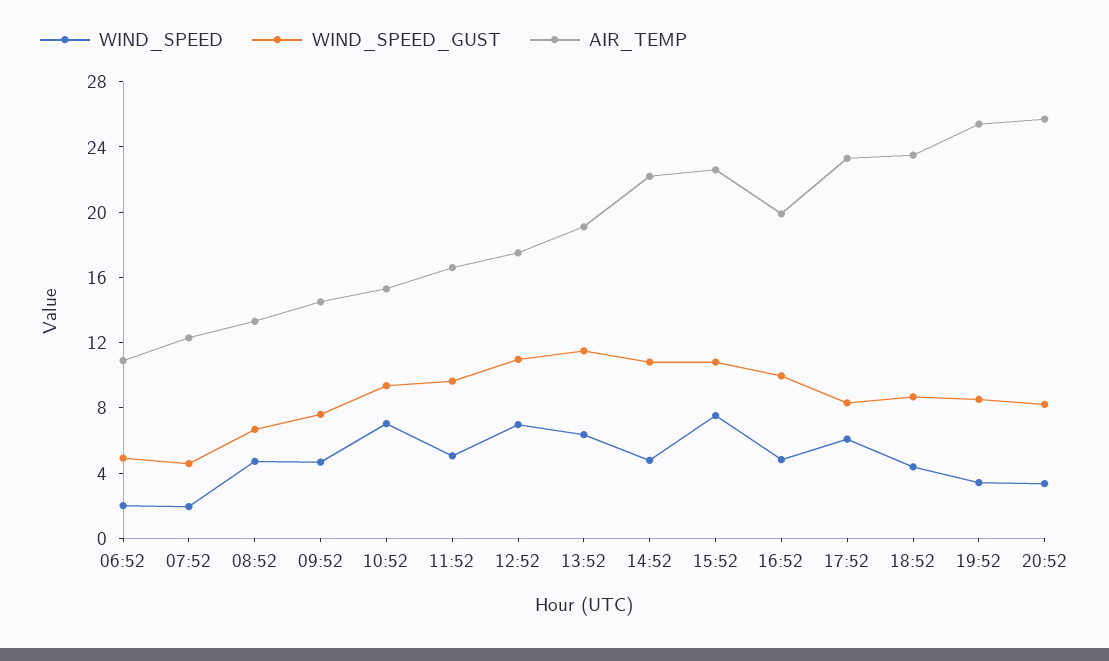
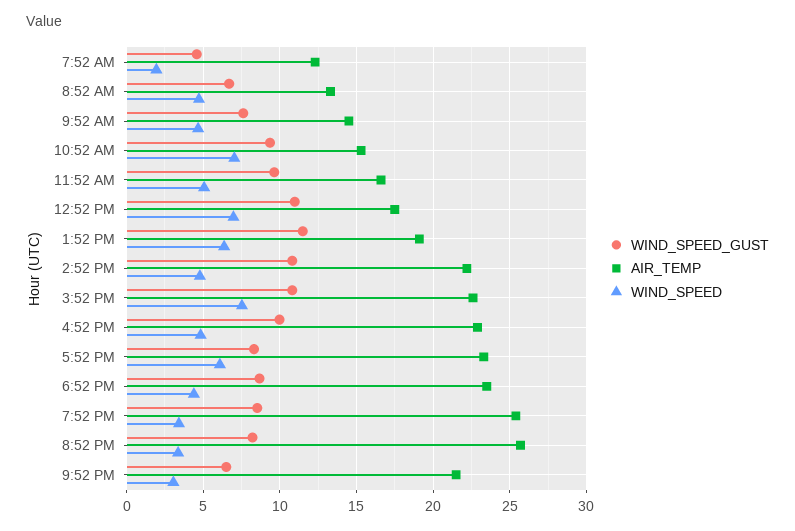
WIND_SPEED, 06:52: 2 -> none
WIND_SPEED_GUST, 06:52: 5 -> none
AIR_TEMP, 06:52: 11 -> none
AIR_TEMP, 16:52: 20 -> 23
WIND_SPEED_GUST, 9:52 PM: none -> 6.5
AIR_TEMP, 9:52 PM: none -> 21.5
WIND_SPEED, 9:52 PM: none -> 3

